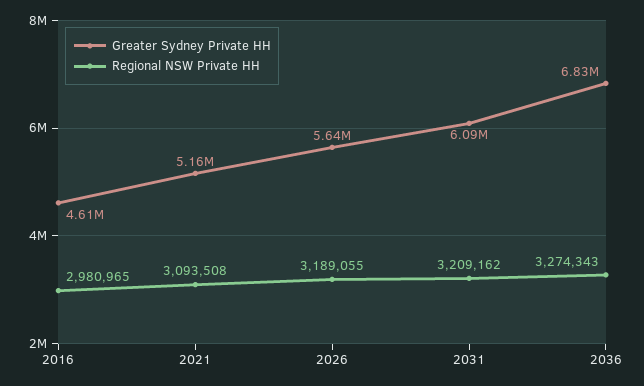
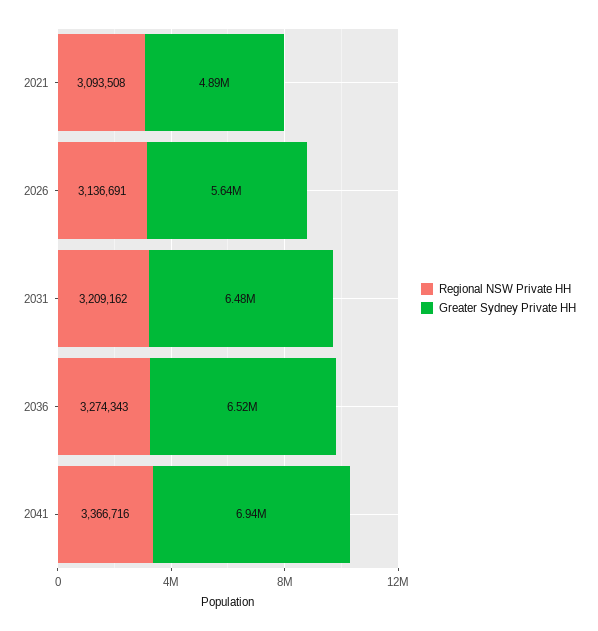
Greater Sydney Private HH, 2016: 4610000 -> none
Regional NSW Private HH, 2016: 2980965 -> none
Greater Sydney Private HH, 2021: 5160000 -> 4890000
Regional NSW Private HH, 2026: 3189055 -> 3136691
Greater Sydney Private HH, 2031: 6090000 -> 6480000
Greater Sydney Private HH, 2036: 6830000 -> 6520000
Regional NSW Private HH, 2041: none -> 3366716
Greater Sydney Private HH, 2041: none -> 6940000

